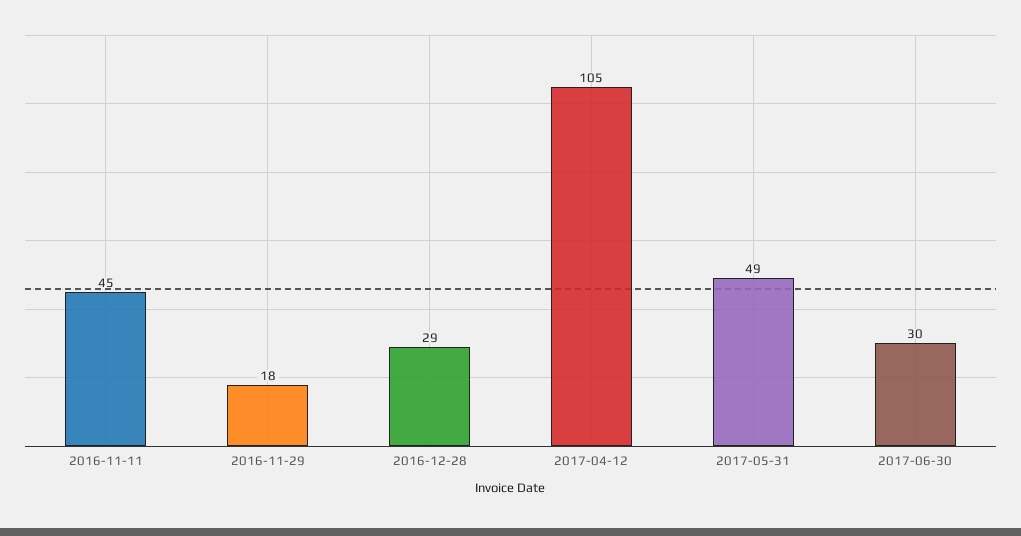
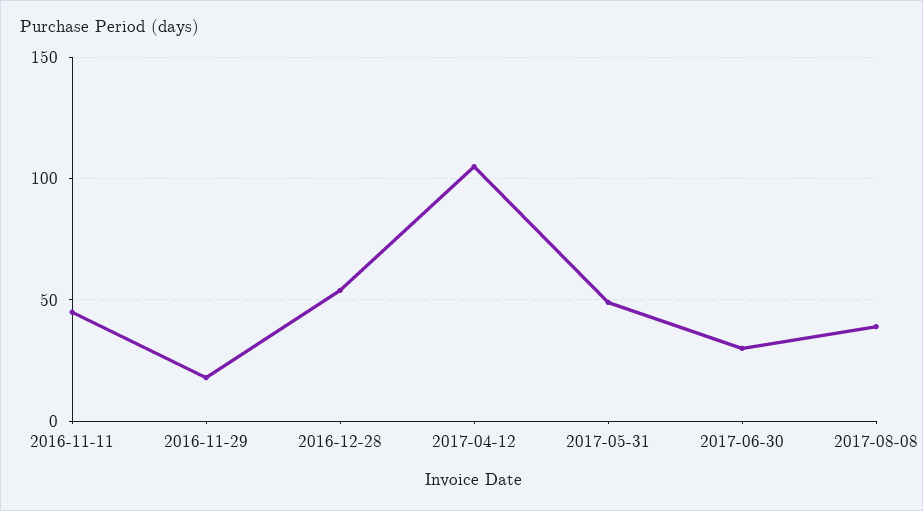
2016-12-28: 29 -> 55
2017-08-08: none -> 40

